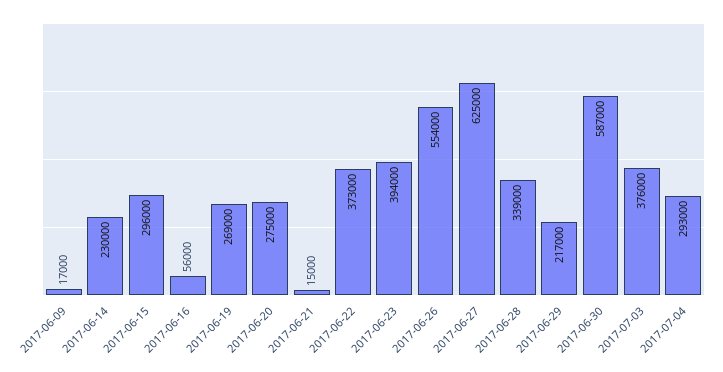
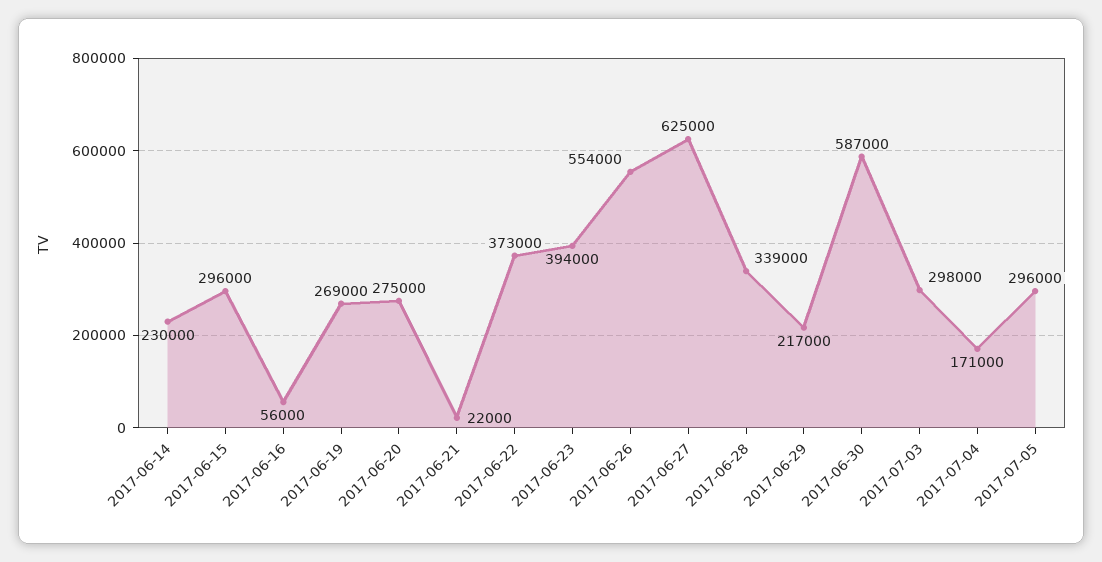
2017-06-09: 17000 -> none
2017-06-21: 15000 -> 22000
2017-07-03: 376000 -> 298000
2017-07-04: 293000 -> 171000
2017-07-05: none -> 296000

